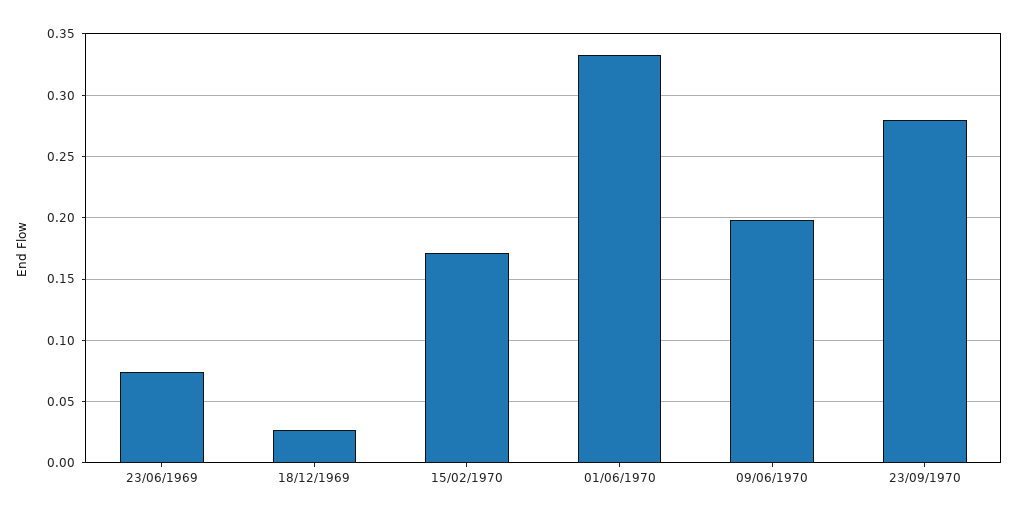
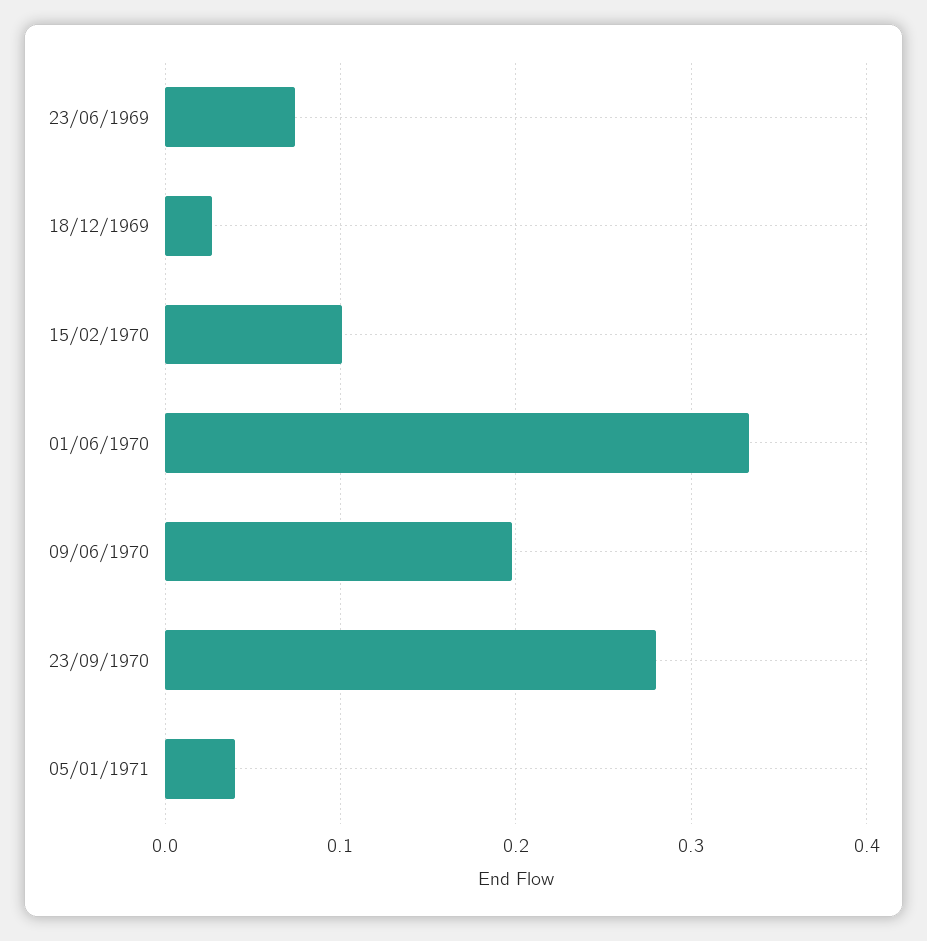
15/02/1970: 0.17 -> 0.1
05/01/1971: none -> 0.04

